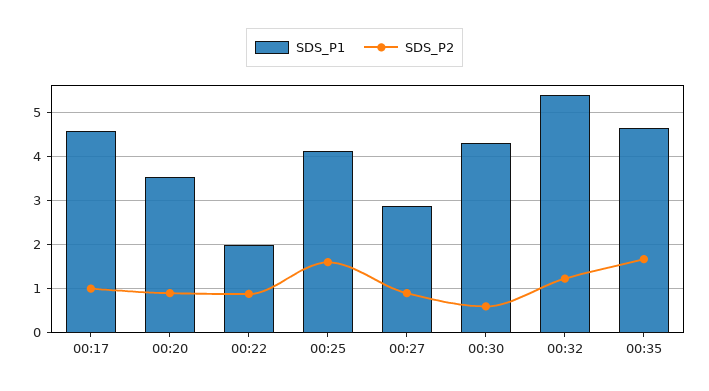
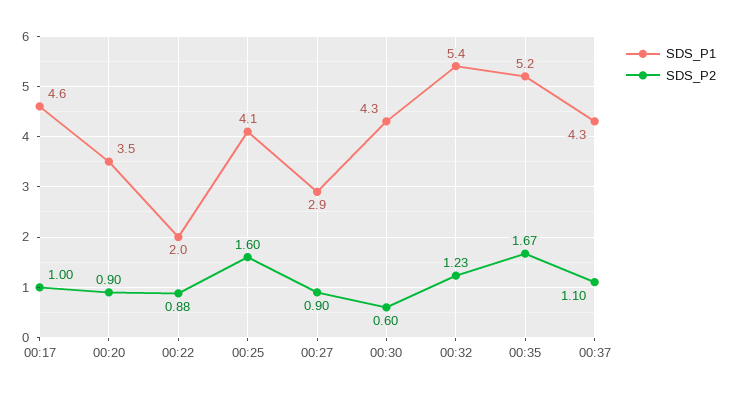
SDS_P1, 00:35: 4.6 -> 5.2
SDS_P1, 00:37: none -> 4.3
SDS_P2, 00:37: none -> 1.1

